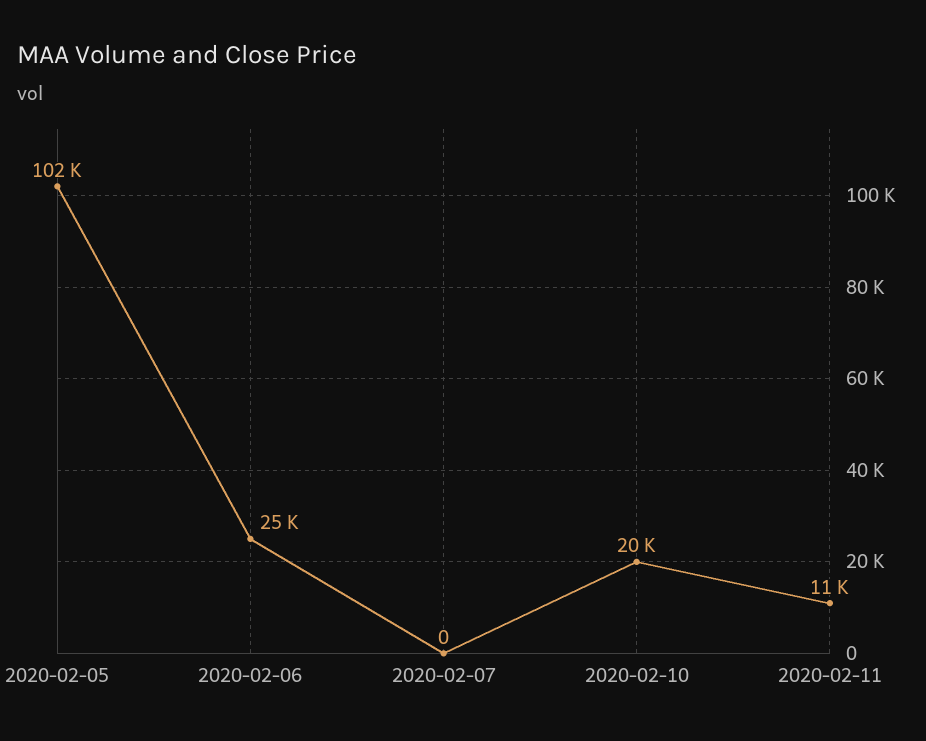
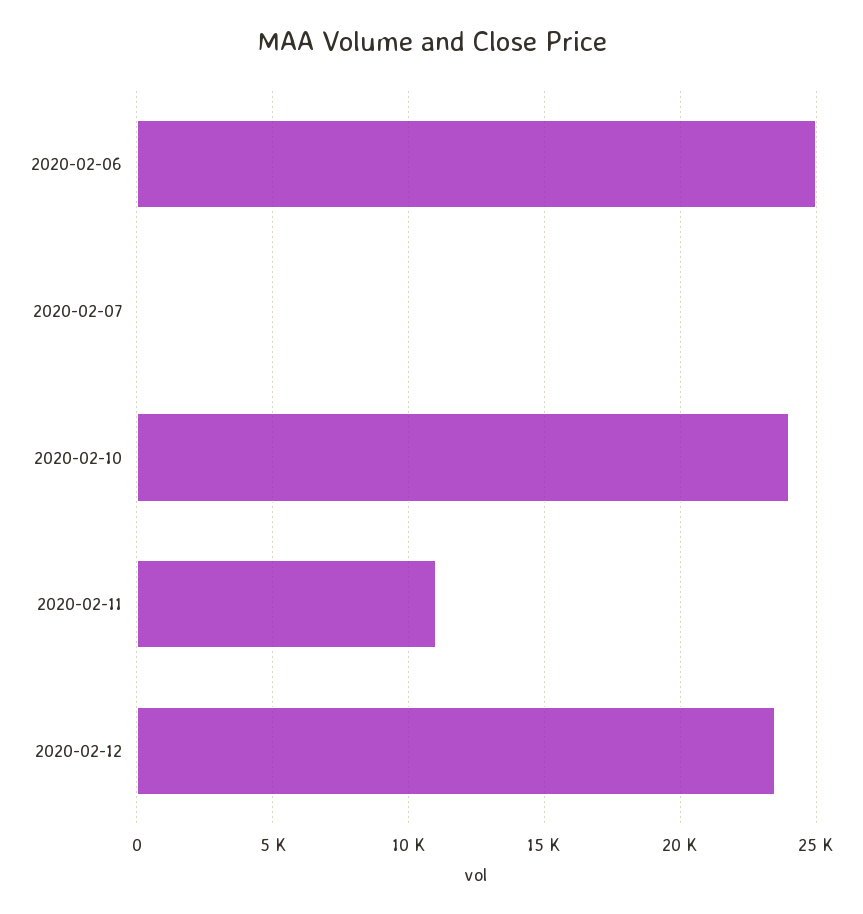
2020-02-05: 102000 -> none
2020-02-10: 20000 -> 24000
2020-02-12: none -> 23500

